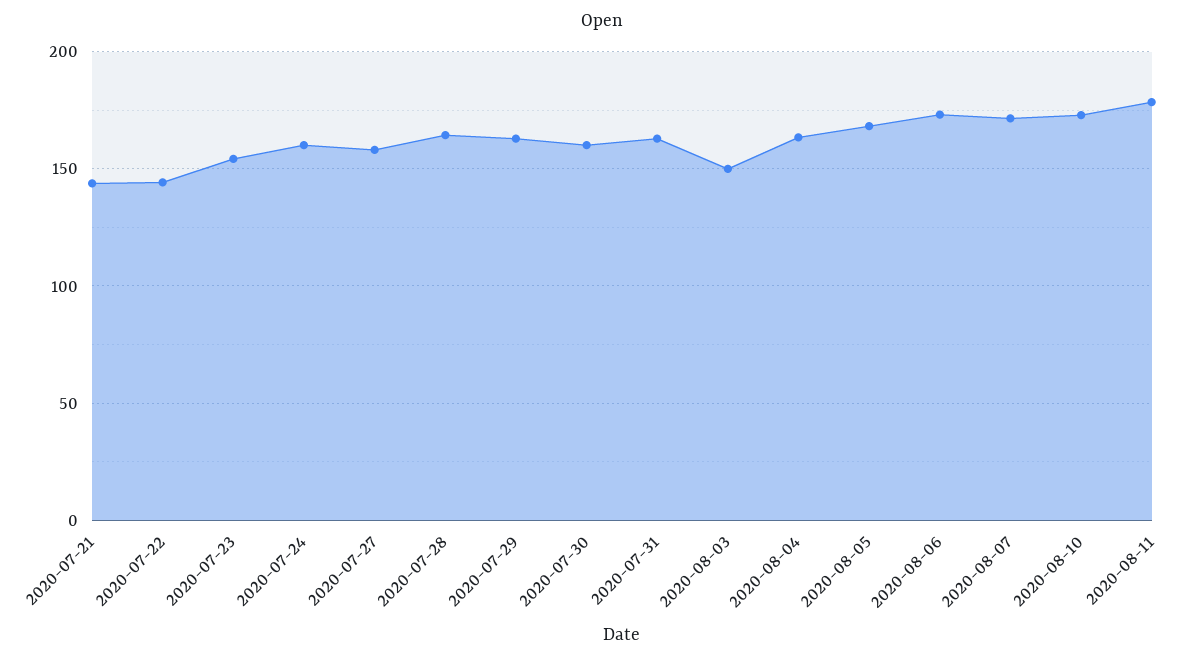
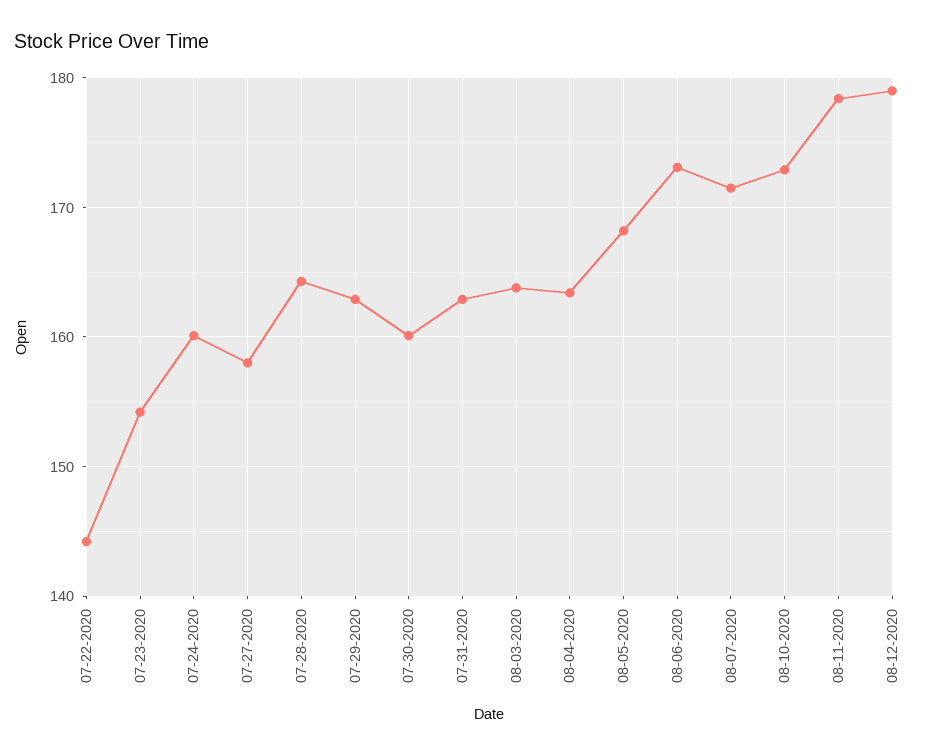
2020-07-21: 145 -> none
2020-08-03: 150 -> 164
08-12-2020: none -> 179

